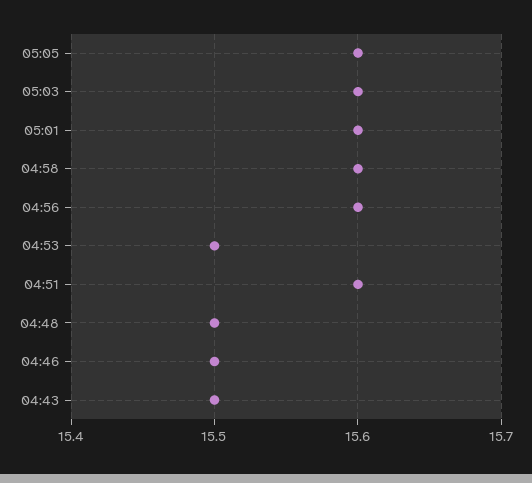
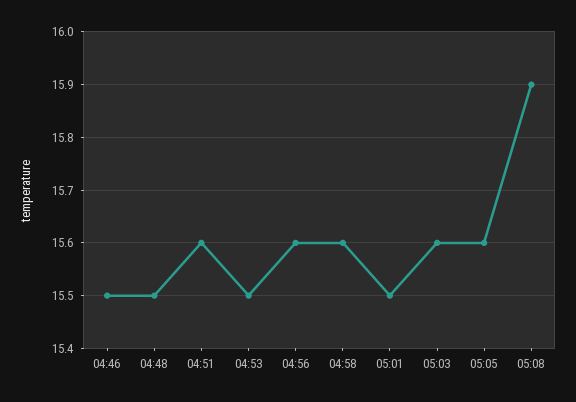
05:01: 15.6 -> 15.5
04:43: 15.5 -> none
05:08: none -> 15.9

